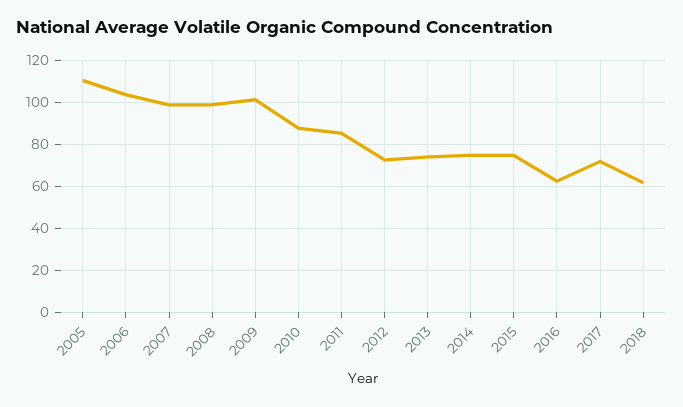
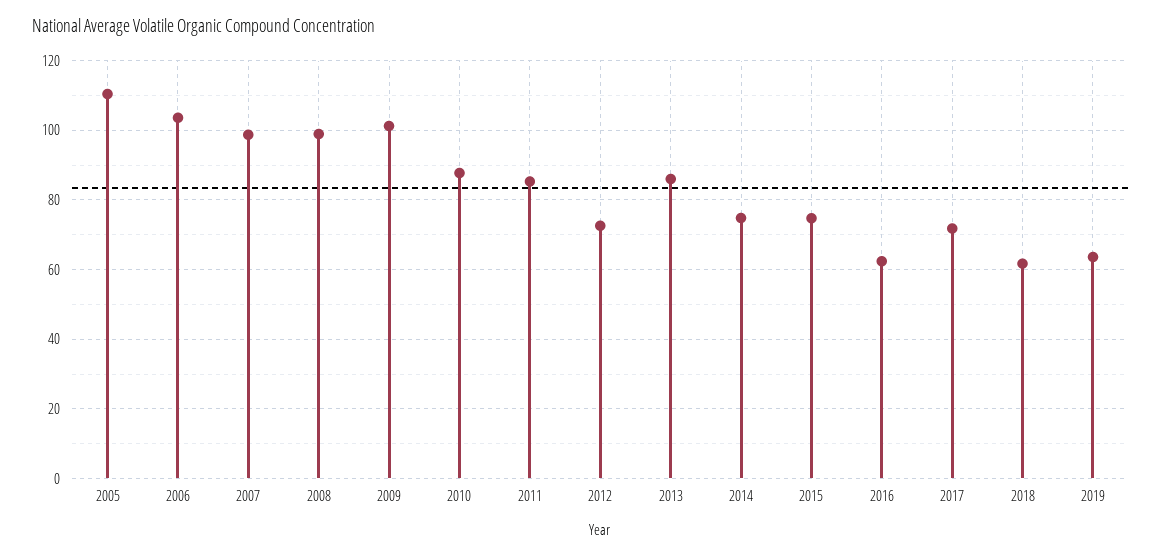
2013: 75 -> 86
2019: none -> 64

